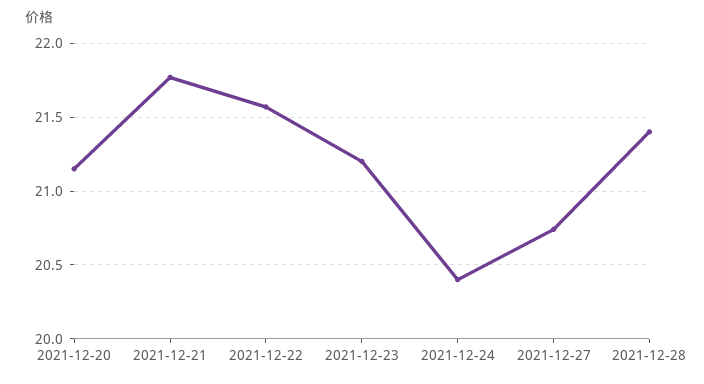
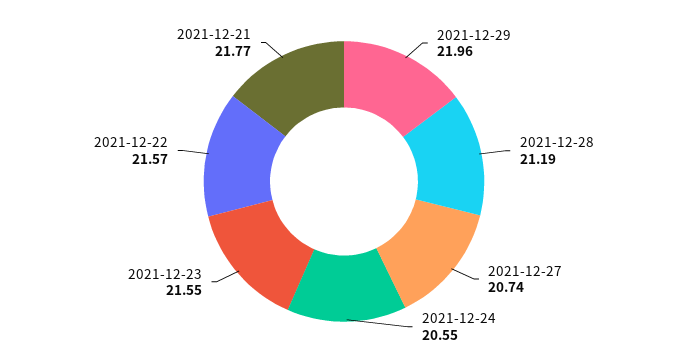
2021-12-20: 21.15 -> none
2021-12-23: 21.2 -> 21.55
2021-12-24: 20.4 -> 20.55
2021-12-28: 21.4 -> 21.19
2021-12-29: none -> 21.96

